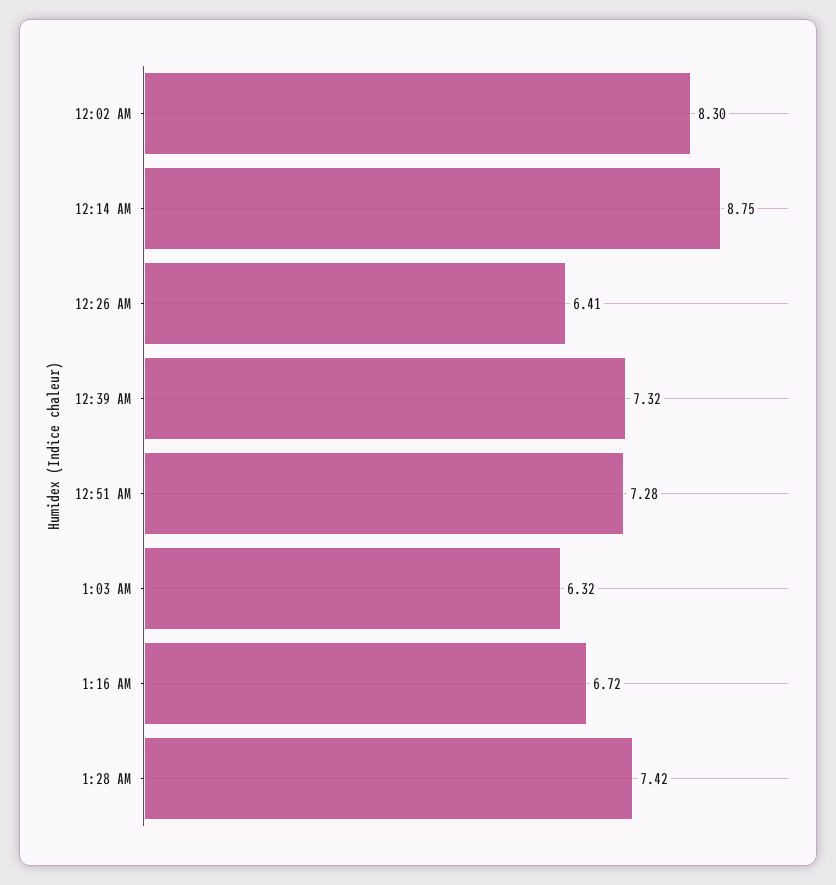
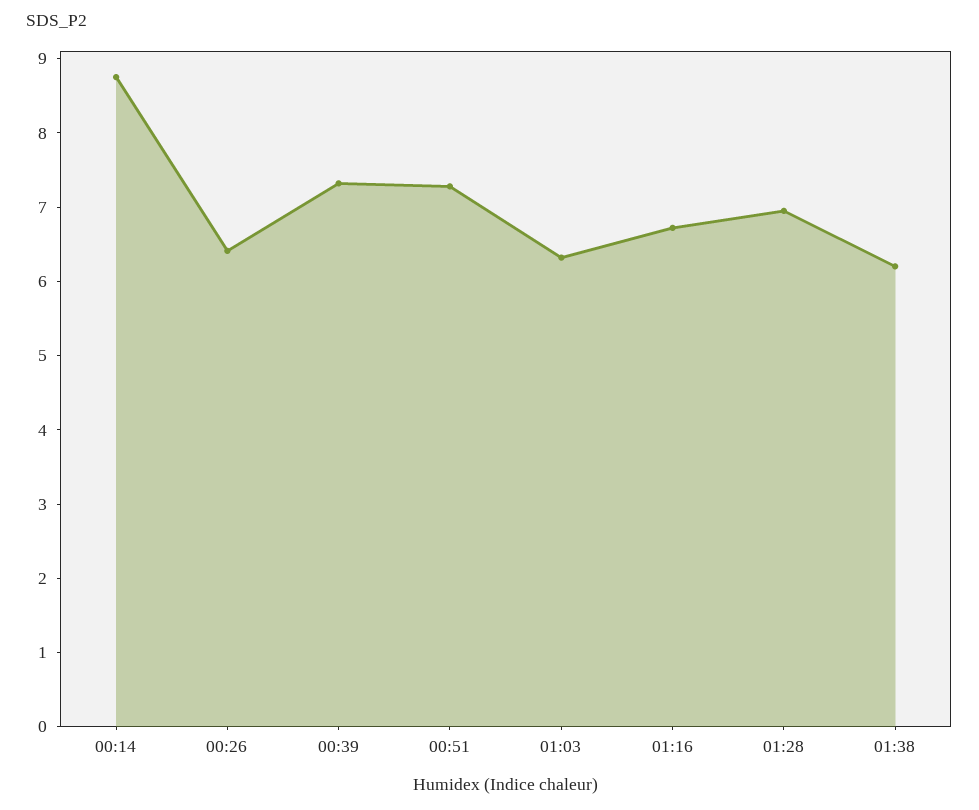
12:02 AM: 8.3 -> none
1:28 AM: 7.42 -> 7
01:38: none -> 6.2

